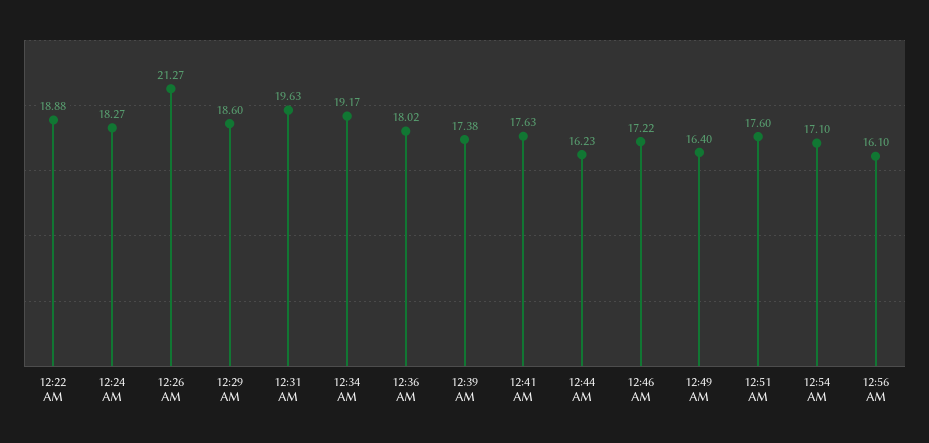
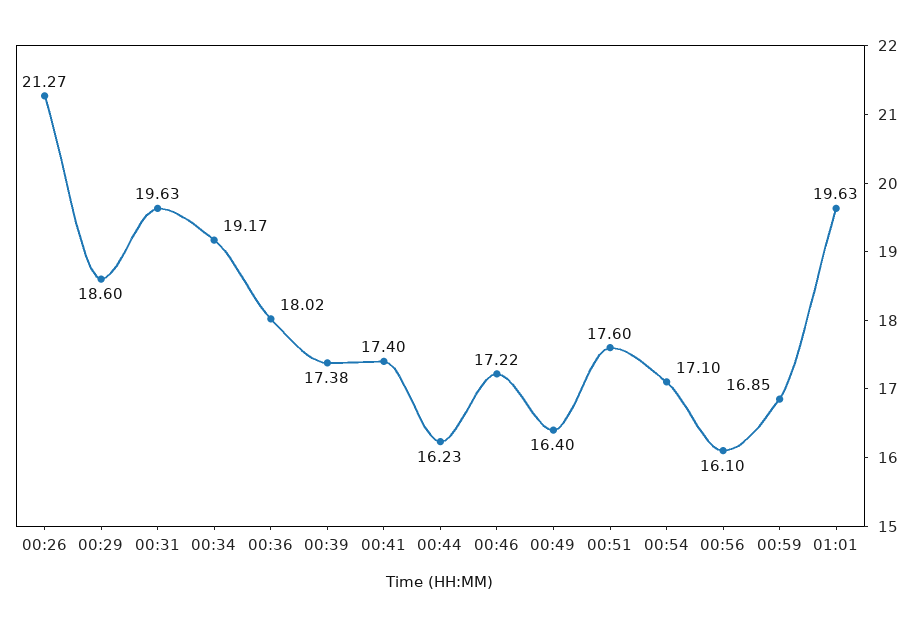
12:22 AM: 18.88 -> none
12:24 AM: 18.27 -> none
12:41 AM: 17.63 -> 17.4
00:59: none -> 16.85
01:01: none -> 19.63

